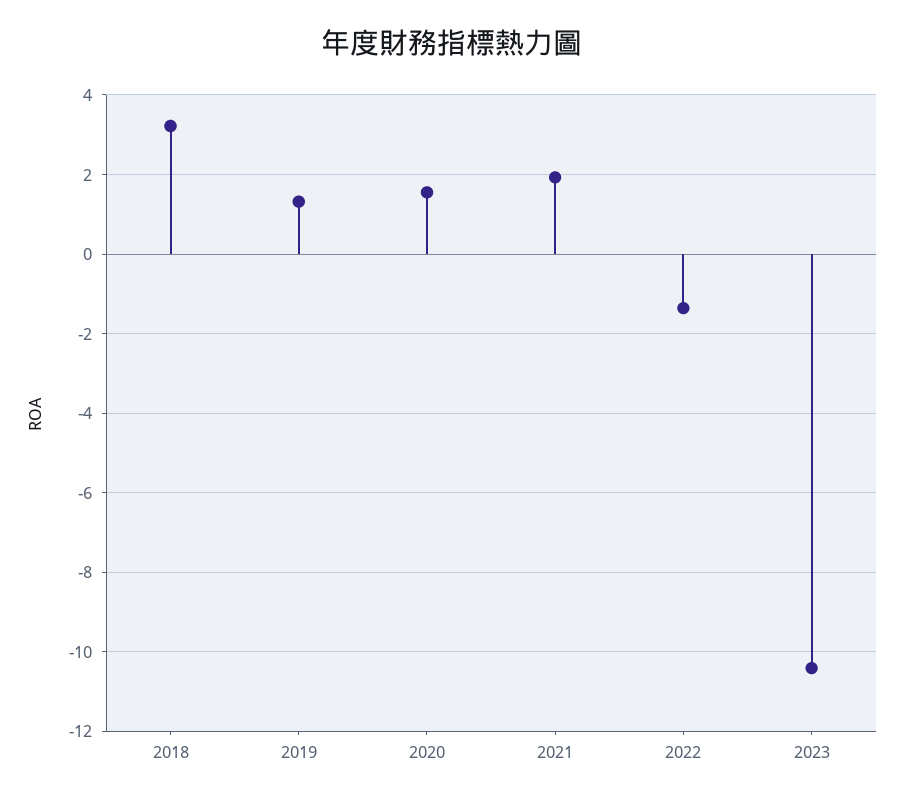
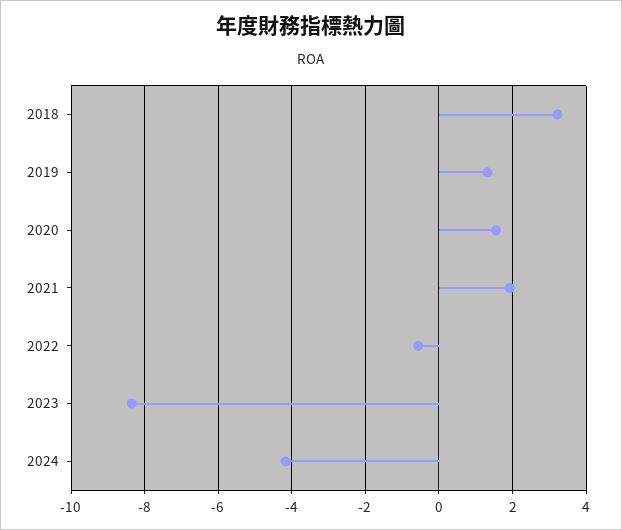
2022: -1.4 -> -0.6
2023: -10.4 -> -8.4
2024: none -> -4.2

